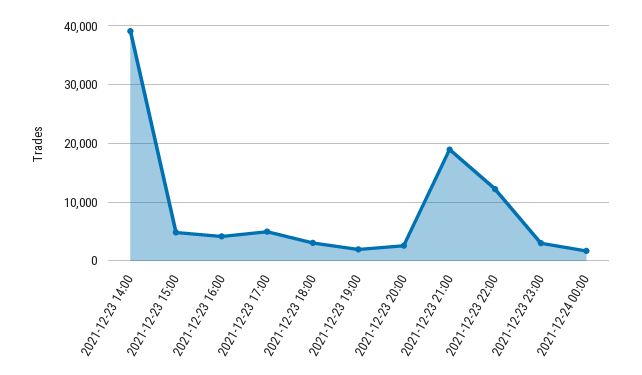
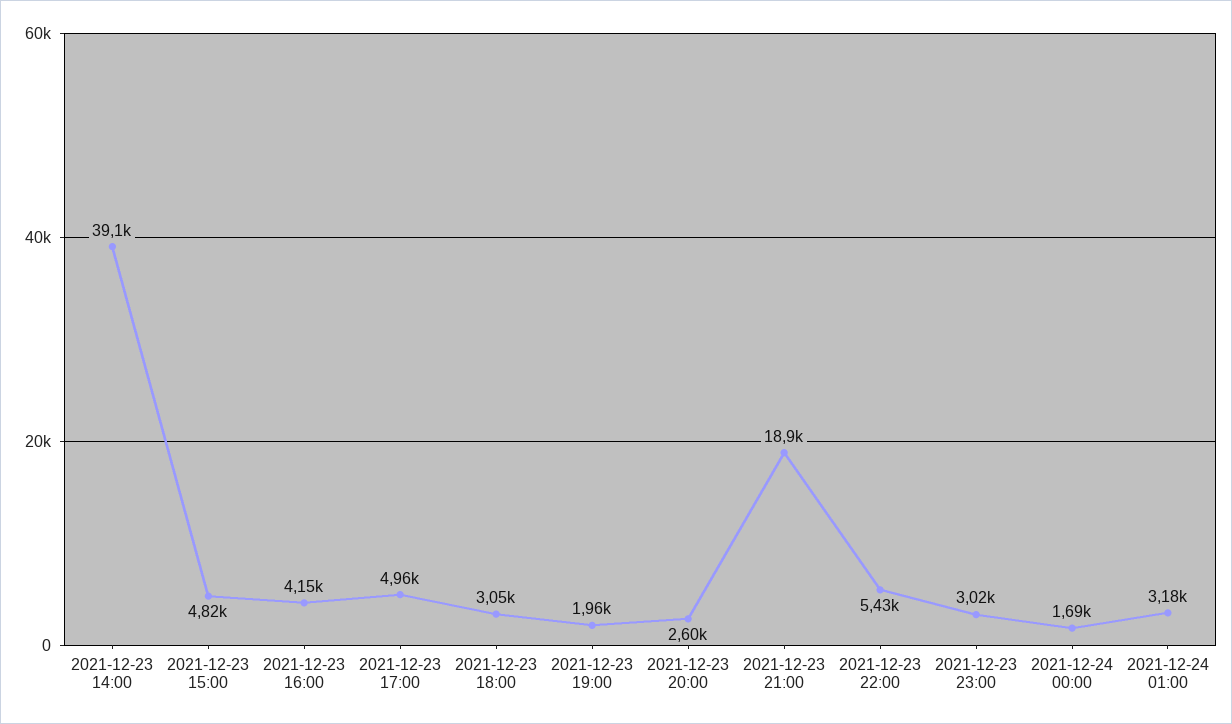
2021-12-23 22:00: 12000 -> 5430
2021-12-24 01:00: none -> 3180

